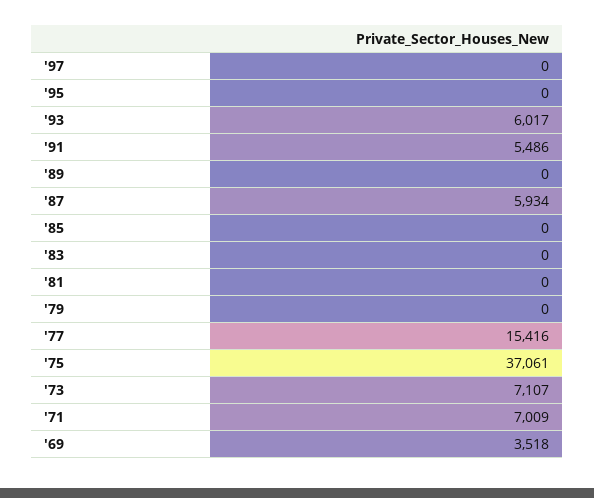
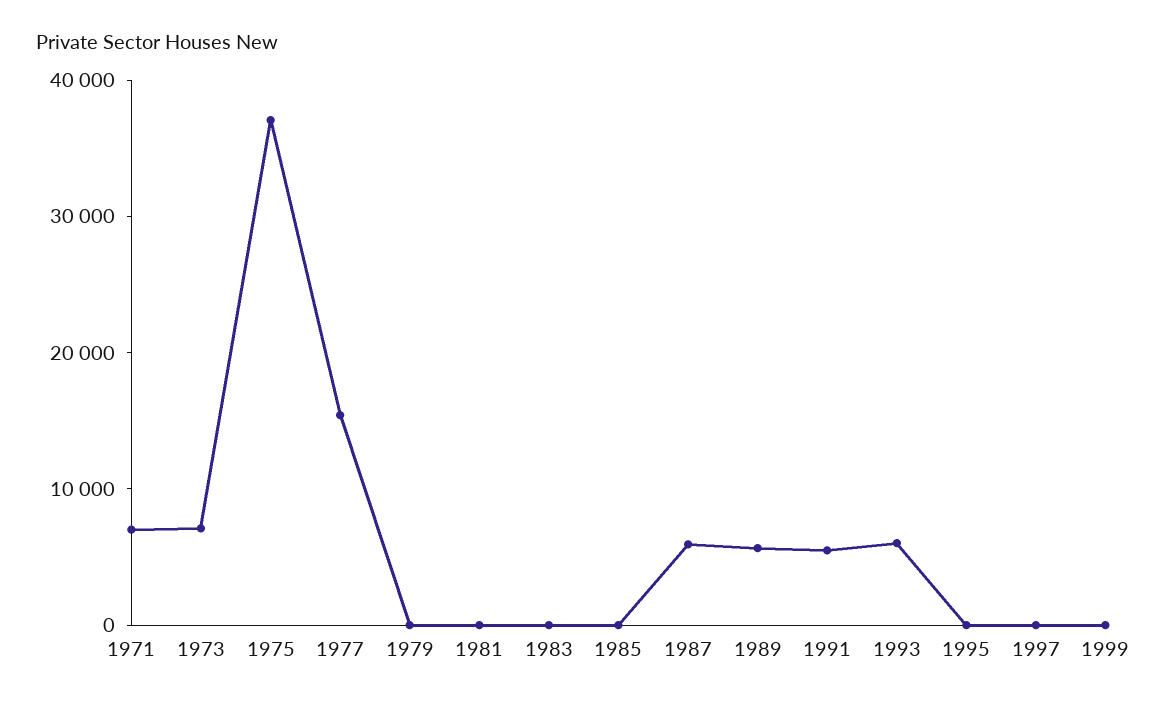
'89: 0 -> 6000
'69: 3518 -> none
1999: none -> 0

